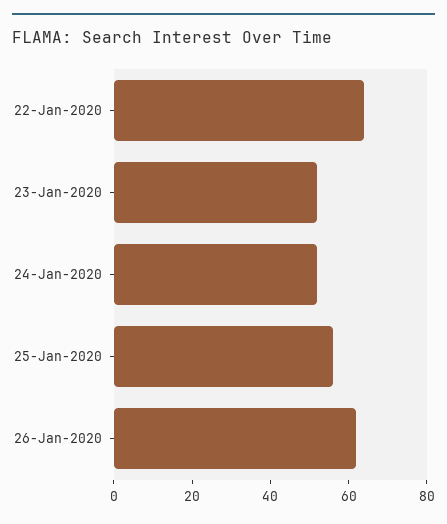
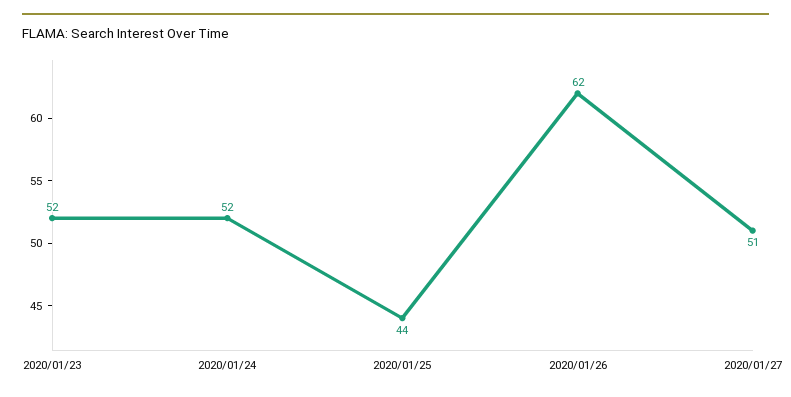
22-Jan-2020: 65 -> none
25-Jan-2020: 55 -> 44
2020/01/27: none -> 51

